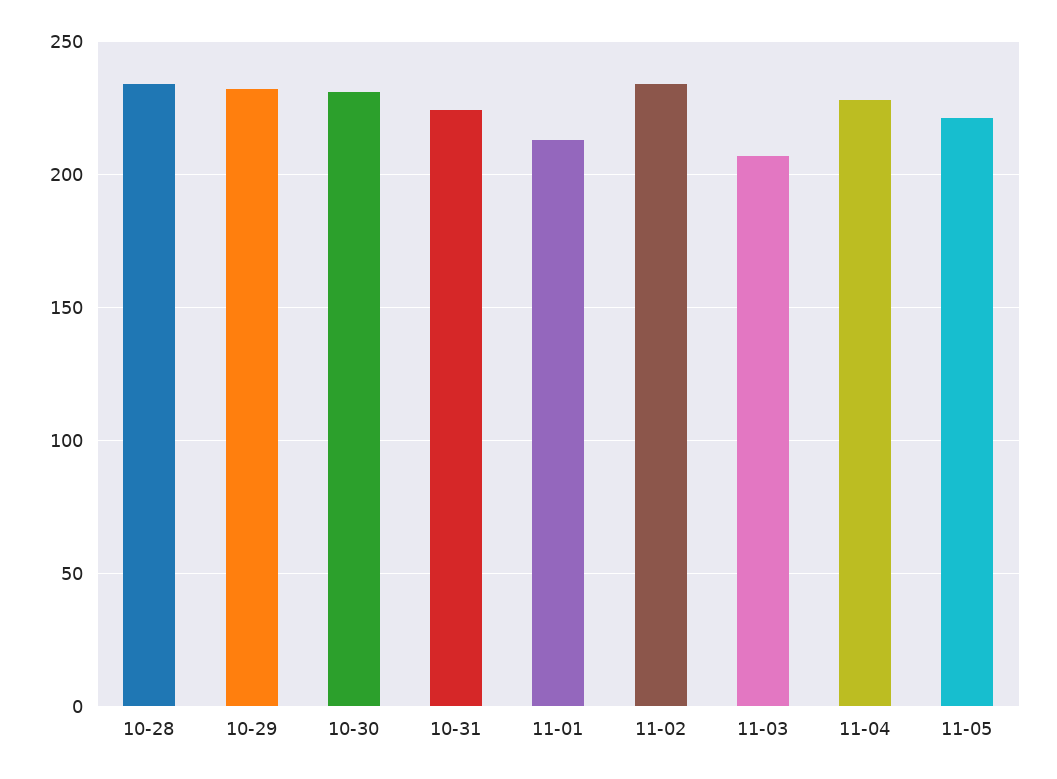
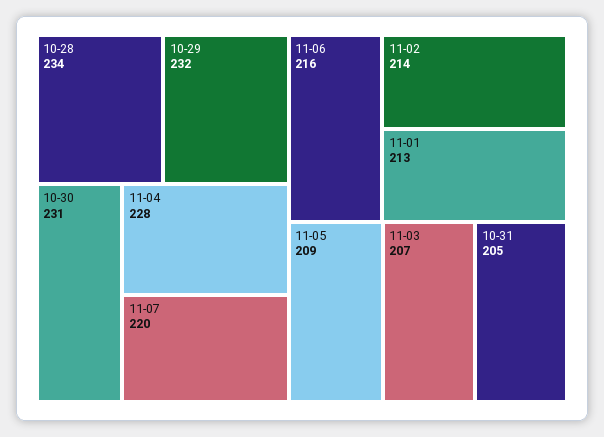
10-31: 225 -> 205
11-02: 235 -> 214
11-05: 220 -> 209
11-07: none -> 220
11-06: none -> 216

